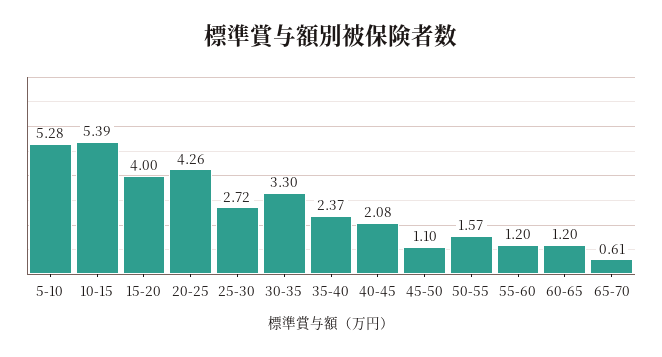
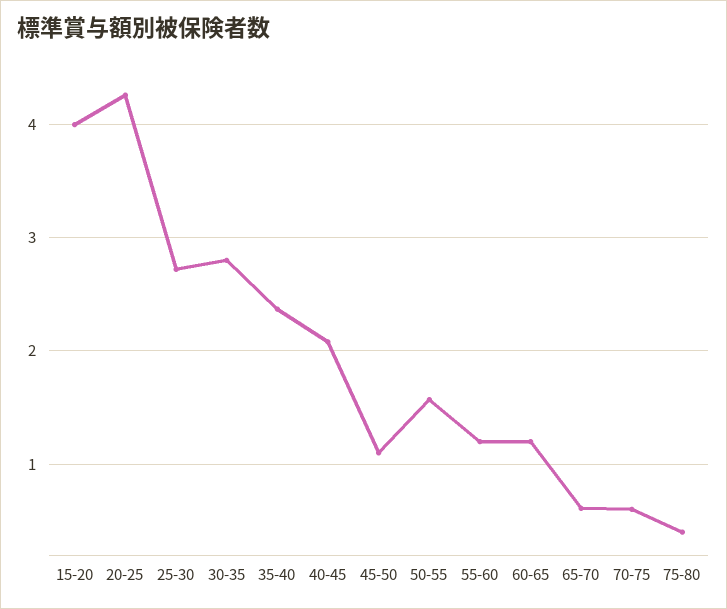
5-10: 5.28 -> none
10-15: 5.39 -> none
30-35: 3.3 -> 2.8
70-75: none -> 0.6
75-80: none -> 0.4

